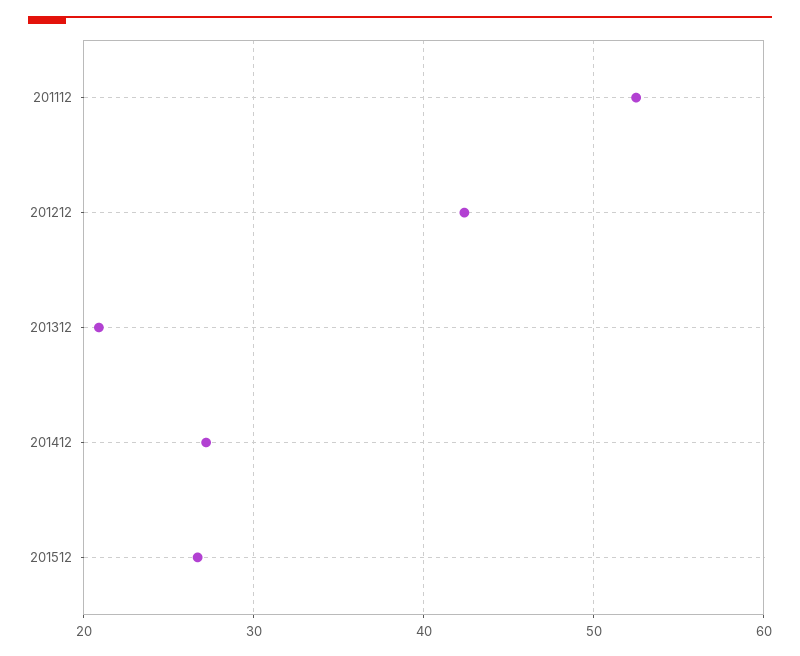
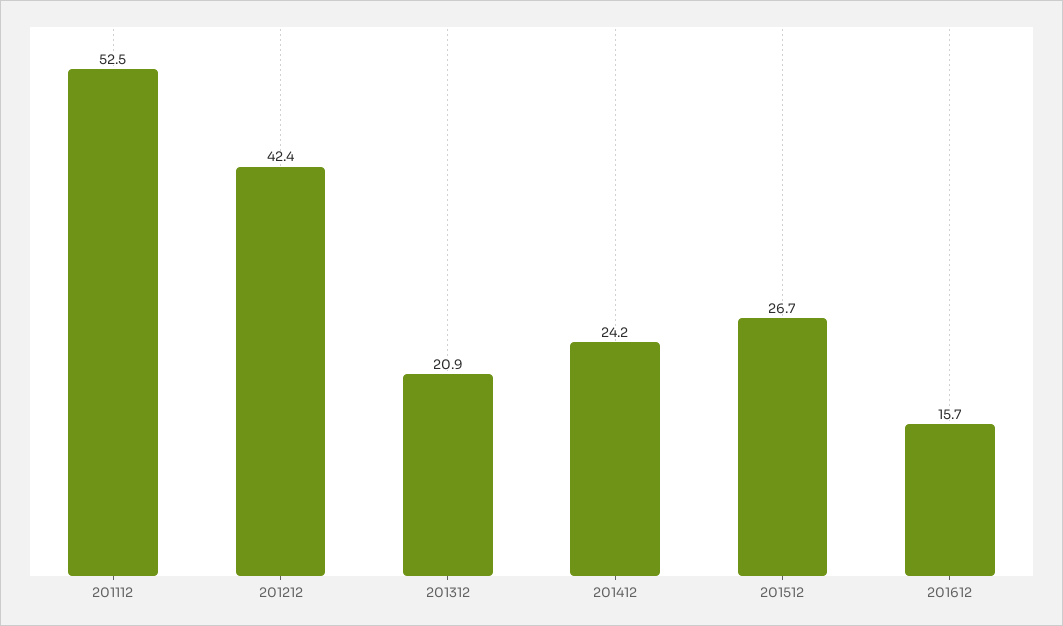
201412: 27 -> 24.2
201612: none -> 15.7

